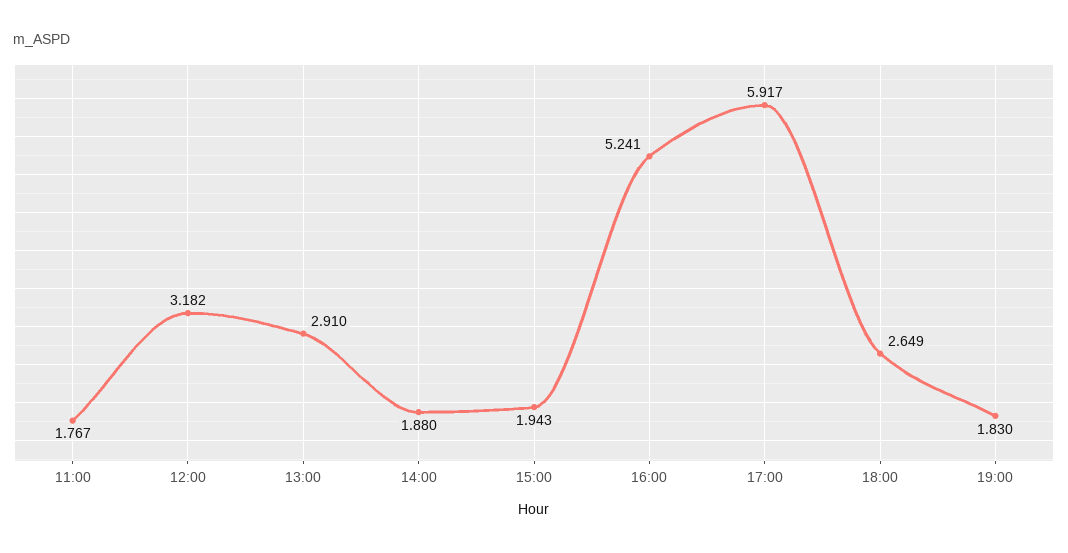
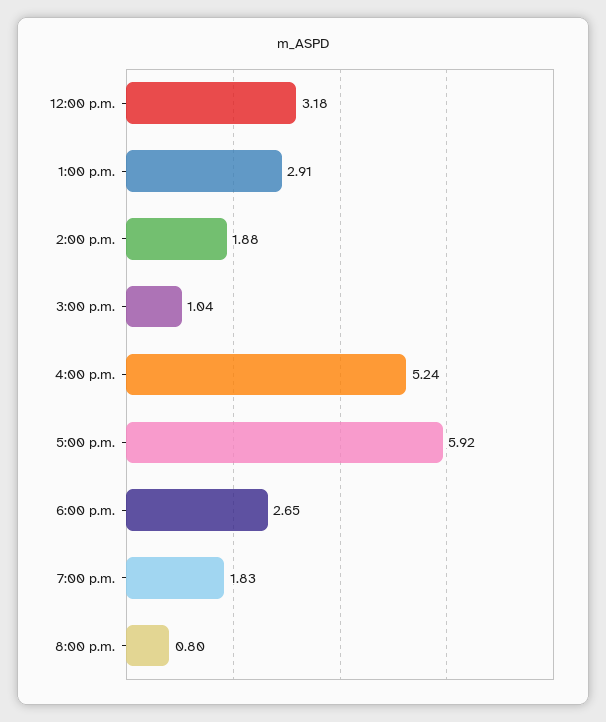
11:00: 1.767 -> none
15:00: 1.943 -> 1.04
8:00 p.m.: none -> 0.8

